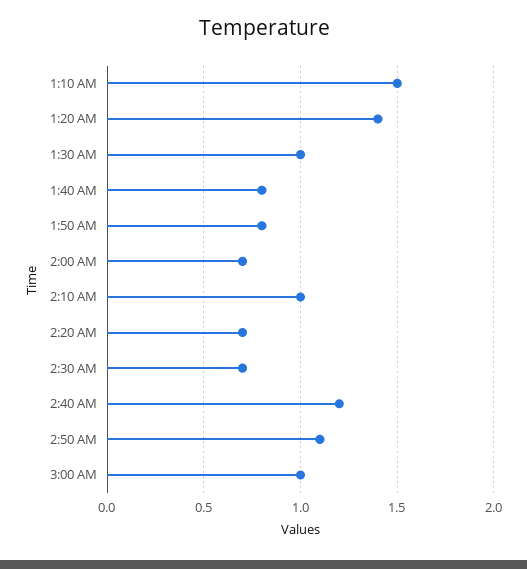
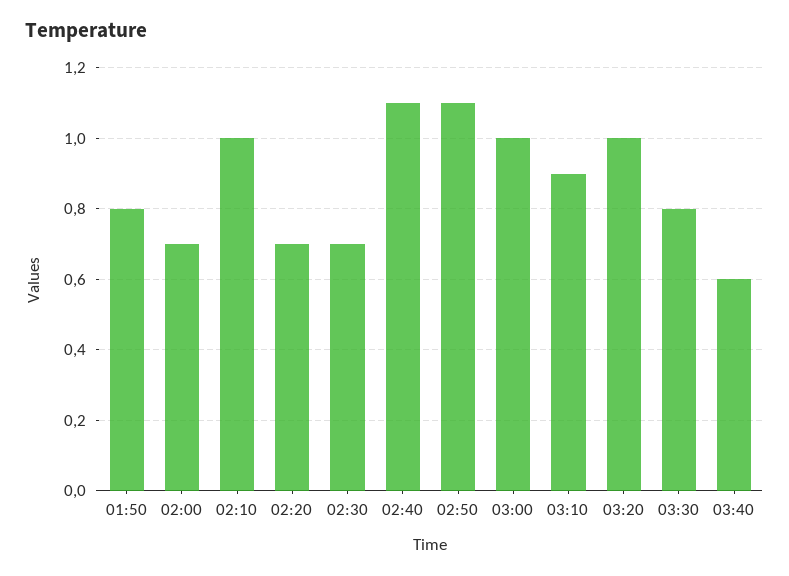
1:10 AM: 1.5 -> none
1:20 AM: 1.4 -> none
1:30 AM: 1 -> none
1:40 AM: 0.8 -> none
2:40 AM: 1.2 -> 1.1
03:10: none -> 0.9
03:20: none -> 1
03:30: none -> 0.8
03:40: none -> 0.6

